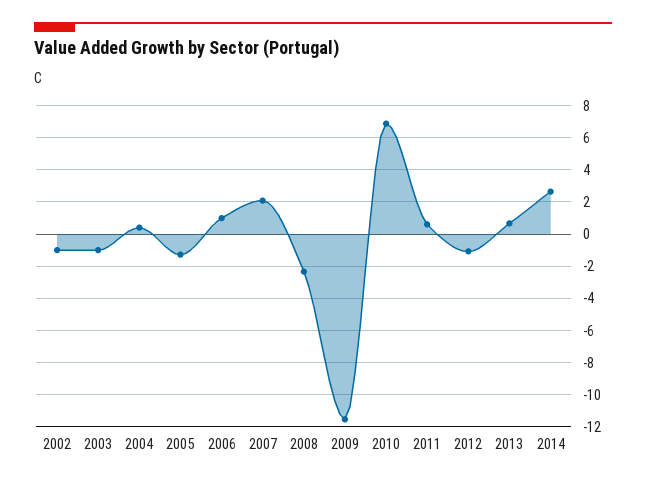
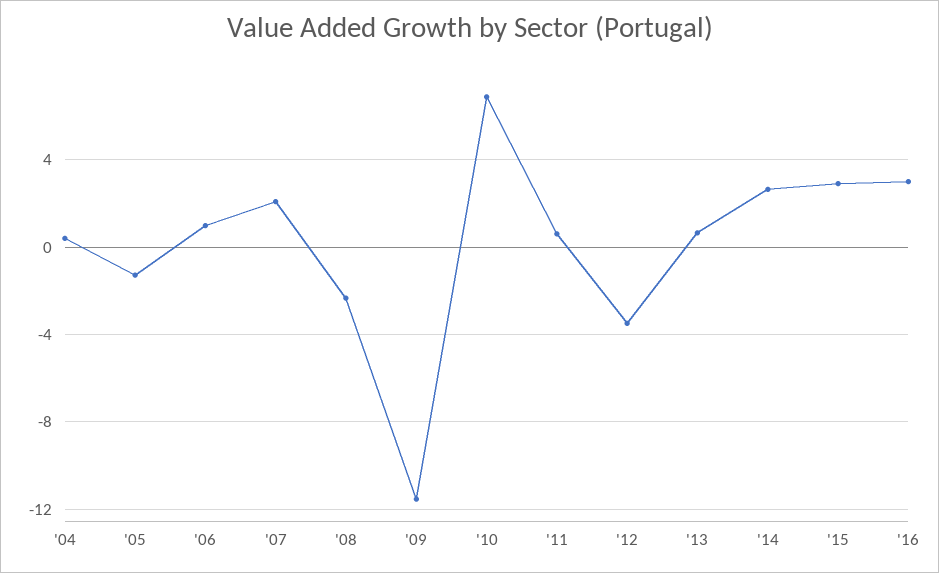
2002: -1 -> none
2003: -1 -> none
2012: -1 -> -3.5
'15: none -> 3
'16: none -> 3

